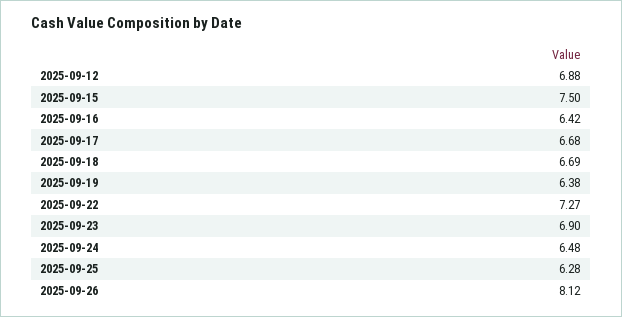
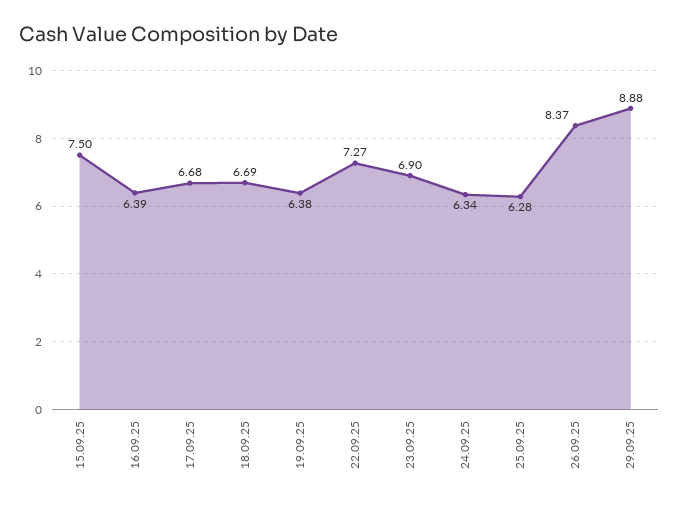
2025-09-12: 6.88 -> none
2025-09-16: 6.42 -> 6.39
2025-09-24: 6.48 -> 6.34
2025-09-26: 8.12 -> 8.37
29.09.25: none -> 8.88

